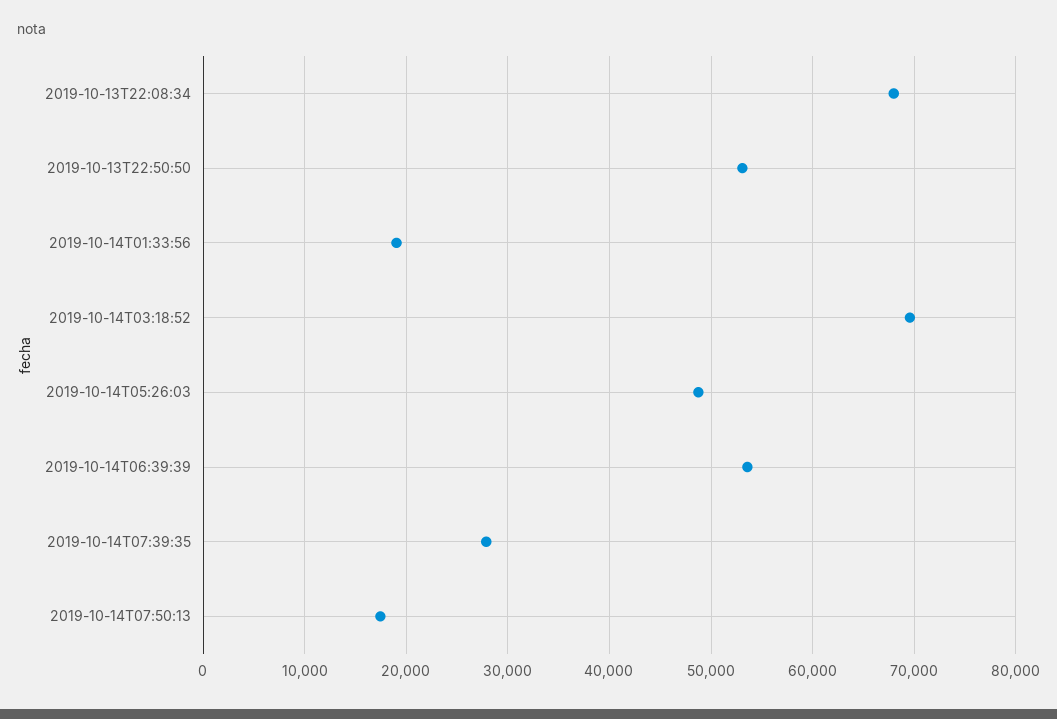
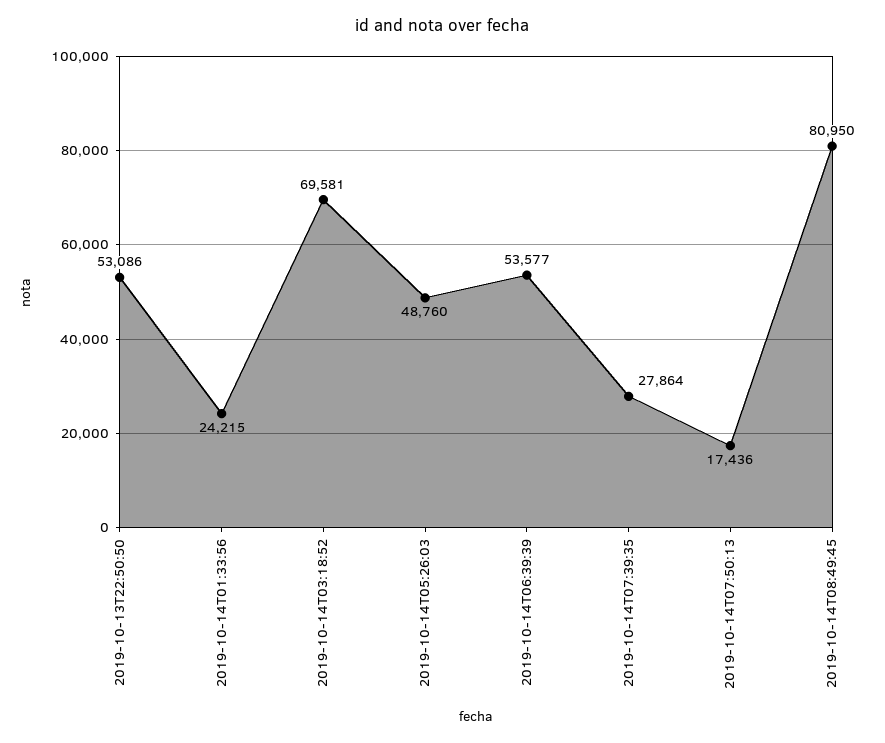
2019-10-13T22:08:34: 68000 -> none
2019-10-14T01:33:56: 19000 -> 24215
2019-10-14T08:49:45: none -> 80950

